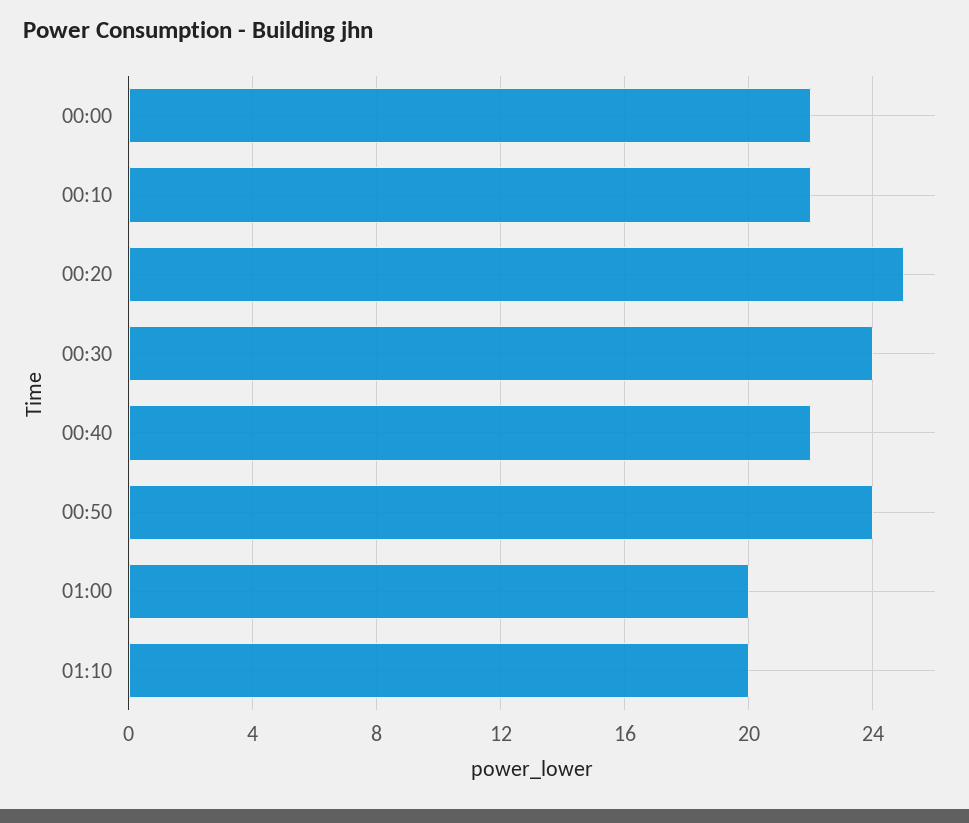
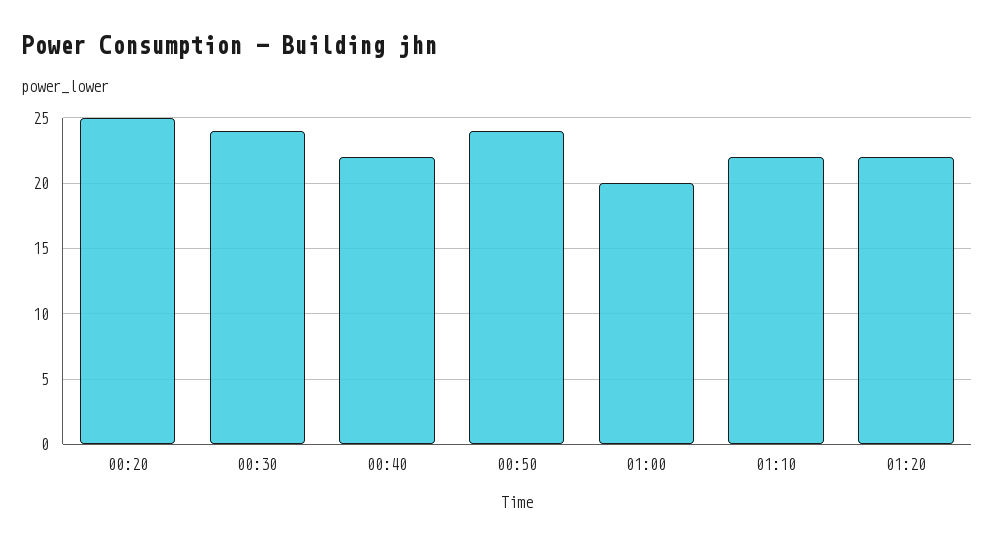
00:00: 22 -> none
00:10: 22 -> none
01:10: 20 -> 22
01:20: none -> 22

